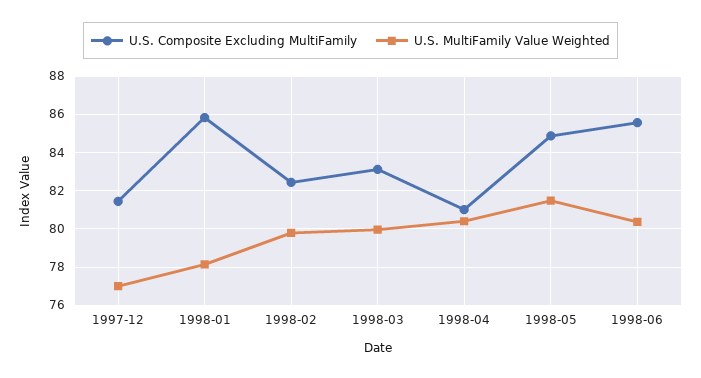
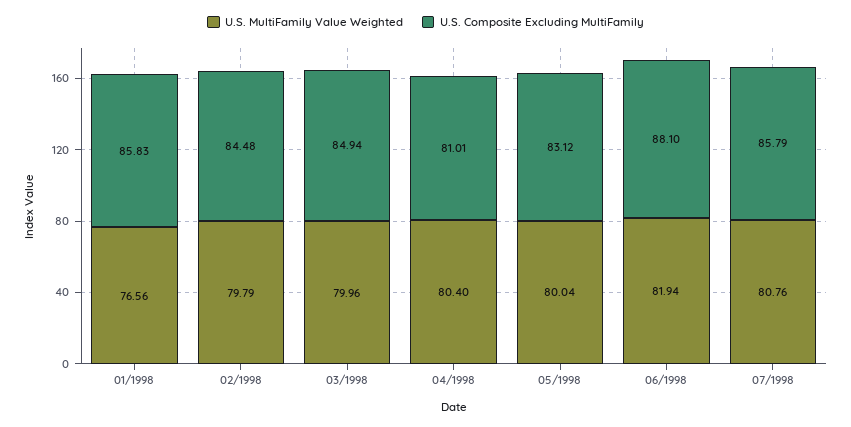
U.S. Composite Excluding MultiFamily, 1997-12: 81.5 -> none
U.S. MultiFamily Value Weighted, 1997-12: 77 -> none
U.S. MultiFamily Value Weighted, 1998-01: 78 -> 76.56
U.S. Composite Excluding MultiFamily, 1998-02: 82.5 -> 84.48
U.S. Composite Excluding MultiFamily, 1998-03: 83 -> 84.94
U.S. Composite Excluding MultiFamily, 1998-05: 85 -> 83.12
U.S. MultiFamily Value Weighted, 1998-05: 81.5 -> 80.04
U.S. Composite Excluding MultiFamily, 1998-06: 85.5 -> 88.1
U.S. MultiFamily Value Weighted, 1998-06: 80.5 -> 81.94
U.S. MultiFamily Value Weighted, 07/1998: none -> 80.76
U.S. Composite Excluding MultiFamily, 07/1998: none -> 85.79

